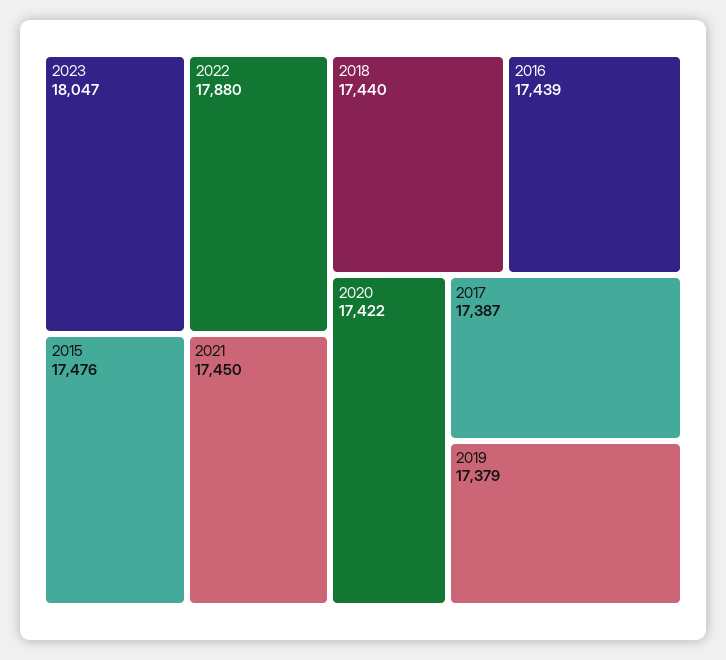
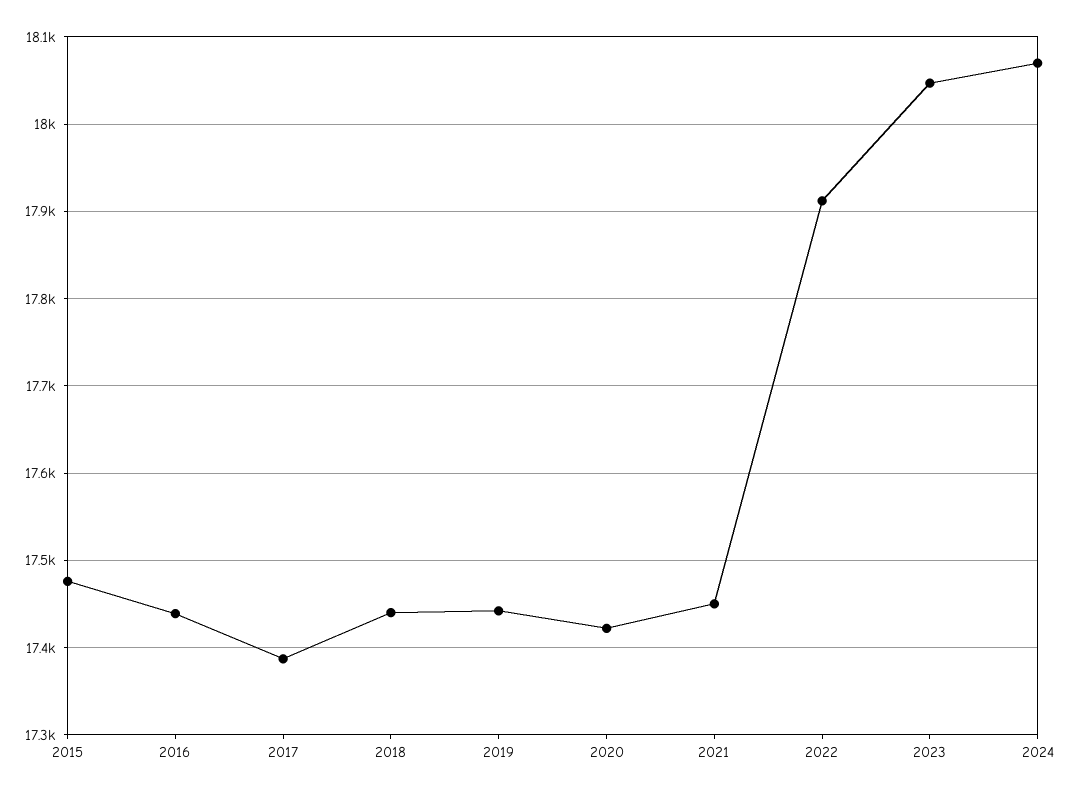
2022: 17880 -> 17910
2019: 17379 -> 17440
2024: none -> 18070

